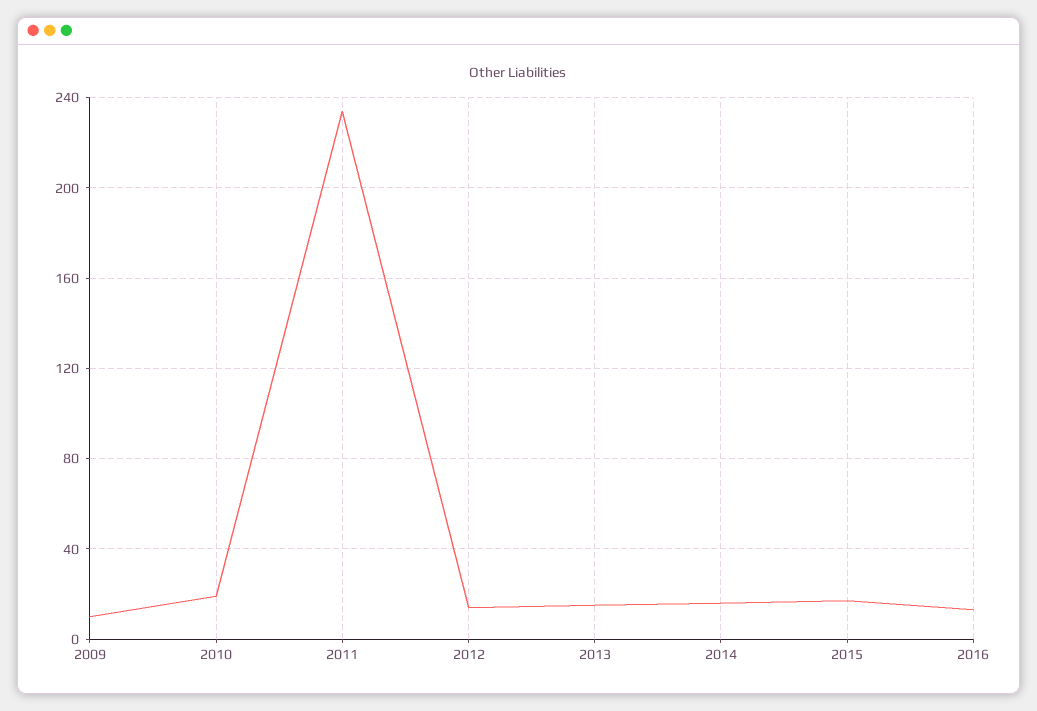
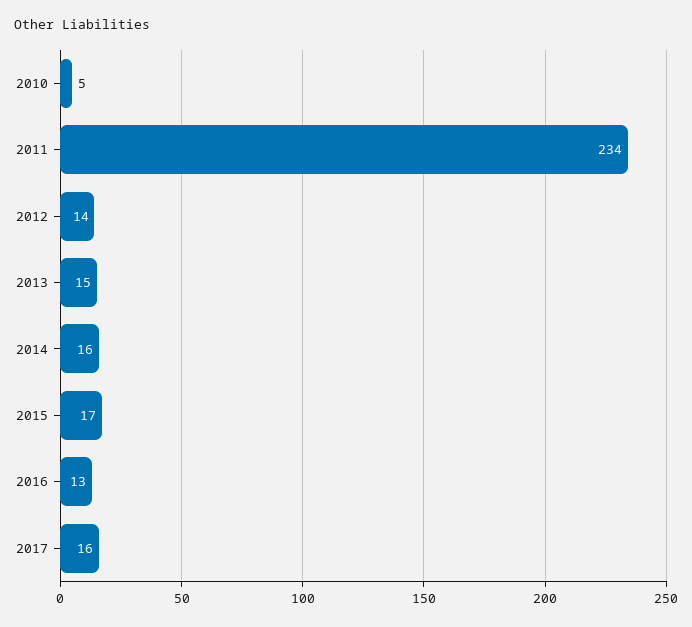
2009: 10 -> none
2010: 20 -> 5
2017: none -> 16

